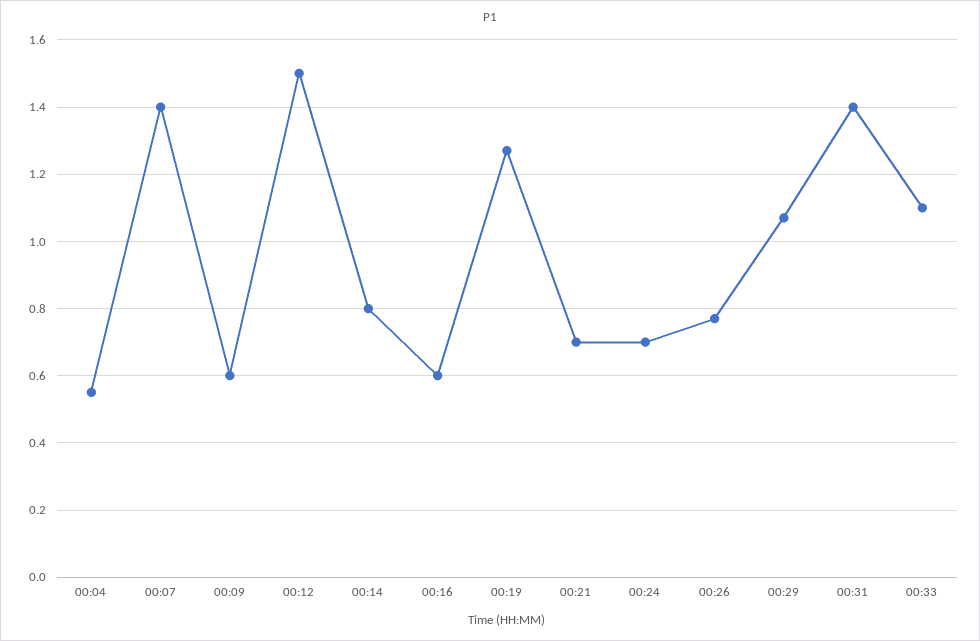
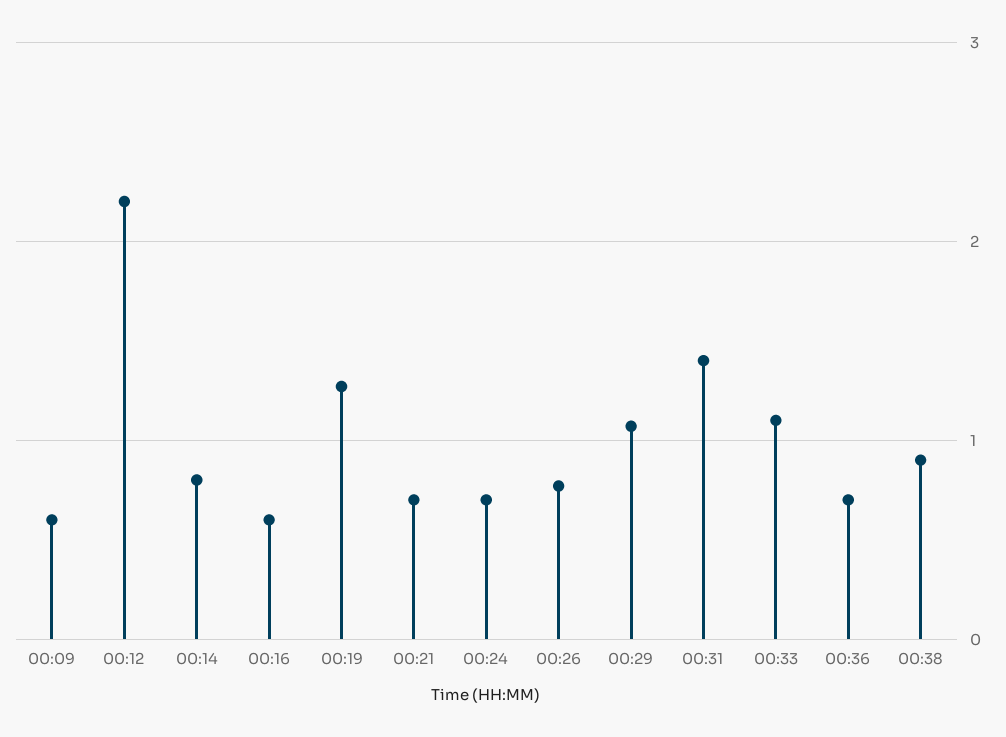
00:04: 0.55 -> none
00:07: 1.4 -> none
00:12: 1.5 -> 2.2
00:36: none -> 0.7
00:38: none -> 0.9

